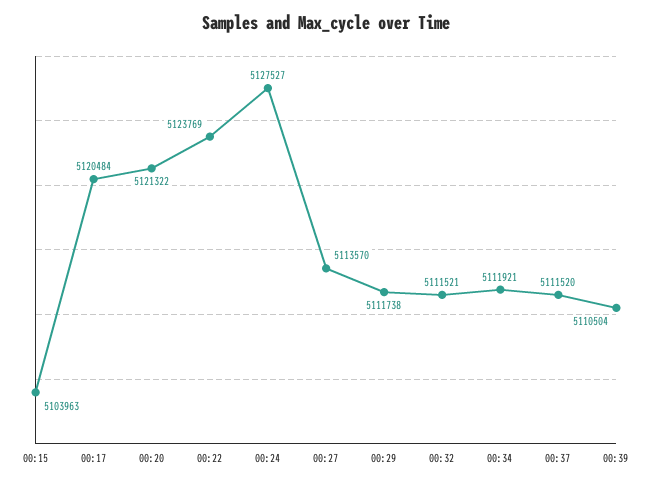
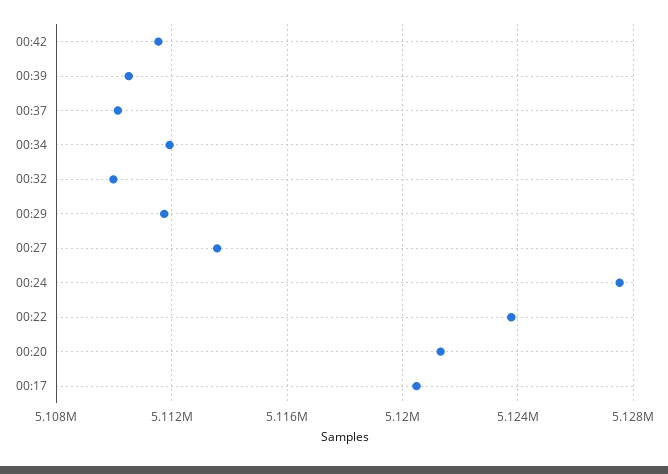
00:15: 5103963 -> none
00:32: 5111521 -> 5110000
00:37: 5111520 -> 5110000
00:42: none -> 5111500

